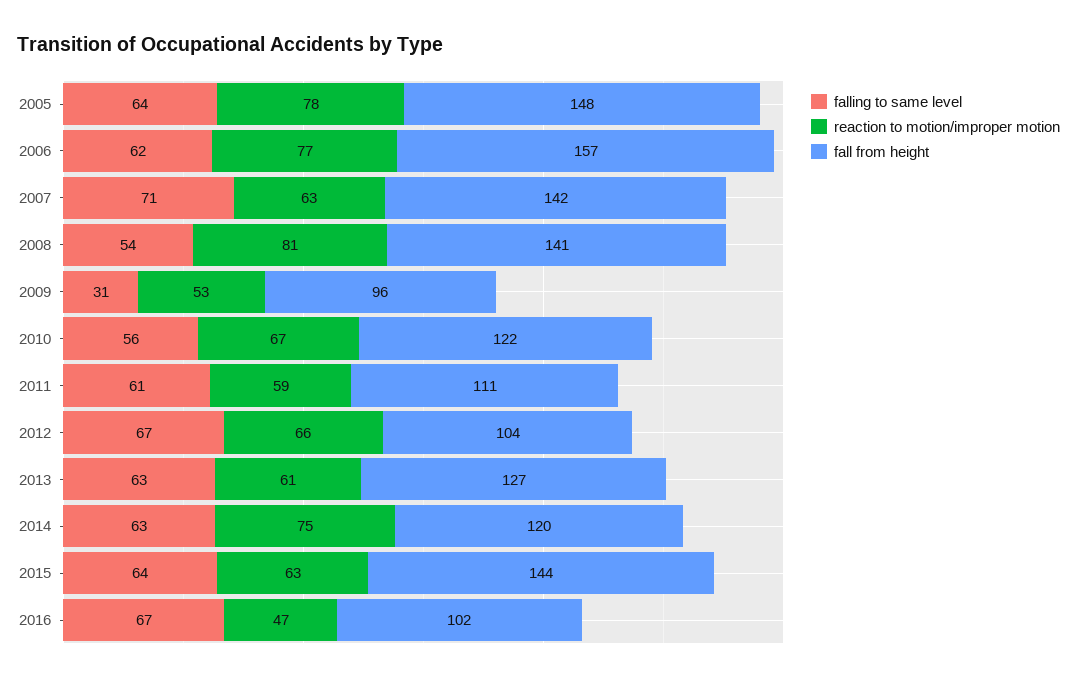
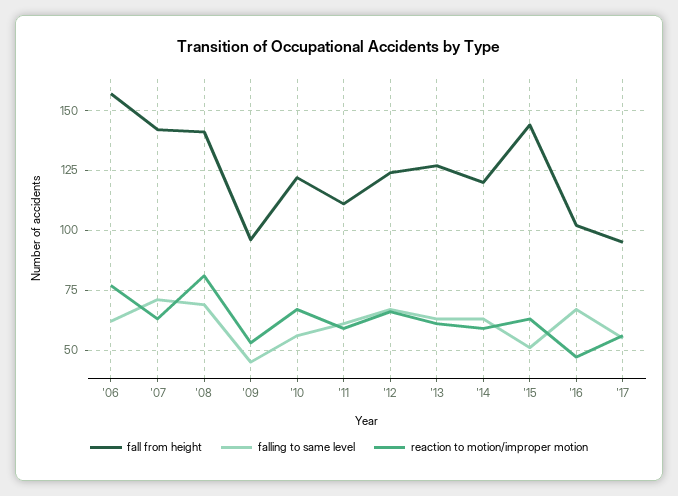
falling to same level, 2005: 64 -> none
reaction to motion/improper motion, 2005: 78 -> none
fall from height, 2005: 148 -> none
falling to same level, 2008: 54 -> 70
falling to same level, 2009: 31 -> 45
fall from height, 2012: 104 -> 125
reaction to motion/improper motion, 2014: 75 -> 60
falling to same level, 2015: 64 -> 50
fall from height, '17: none -> 95
falling to same level, '17: none -> 55
reaction to motion/improper motion, '17: none -> 55

